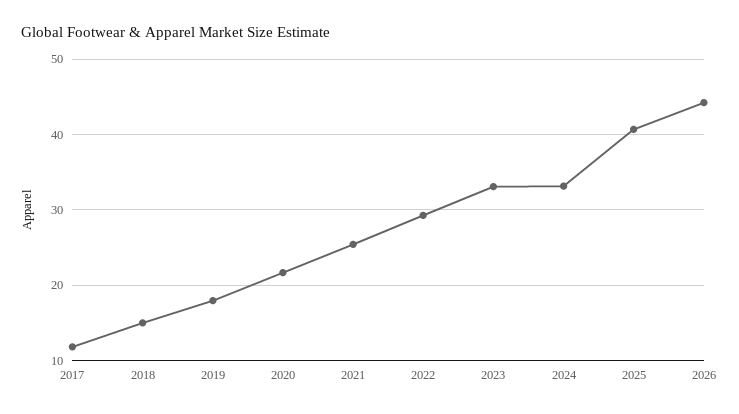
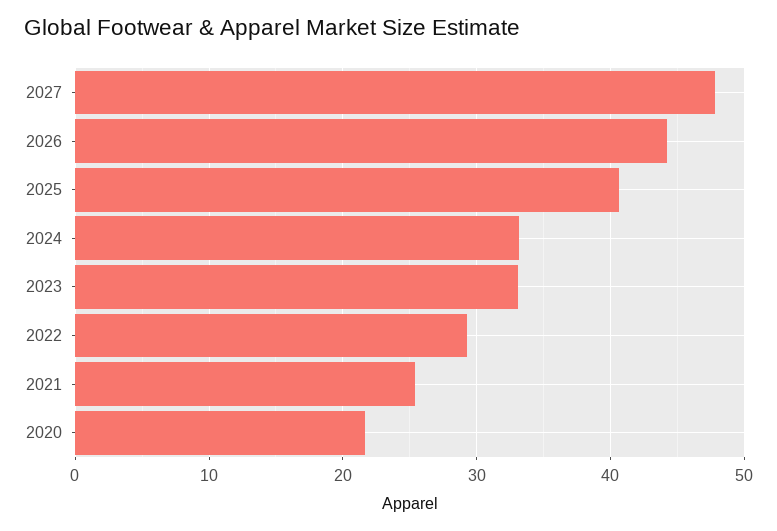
2017: 12 -> none
2018: 15 -> none
2019: 18 -> none
2027: none -> 48

